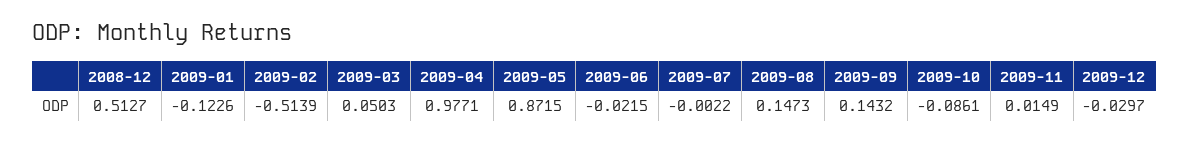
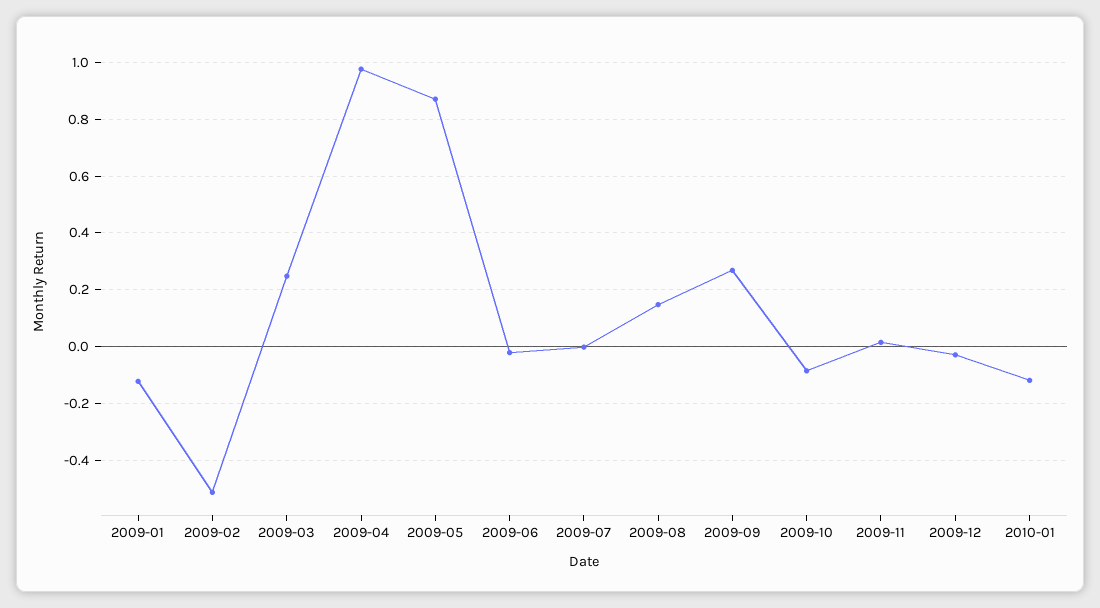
2008-12: 0.5127 -> none
2009-03: 0.0503 -> 0.25
2009-09: 0.1432 -> 0.275
2010-01: none -> -0.125

